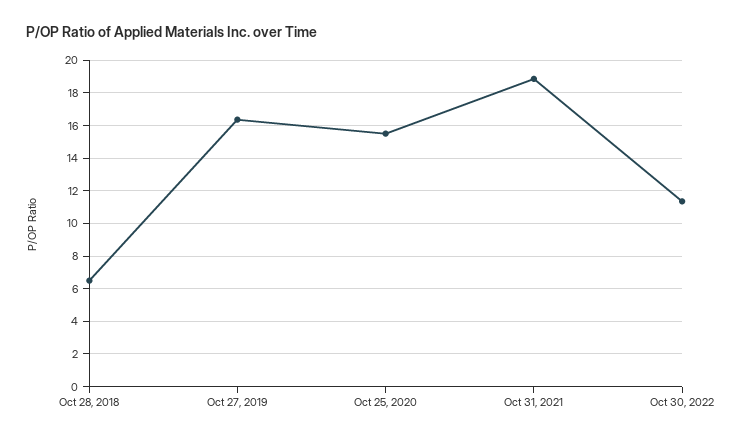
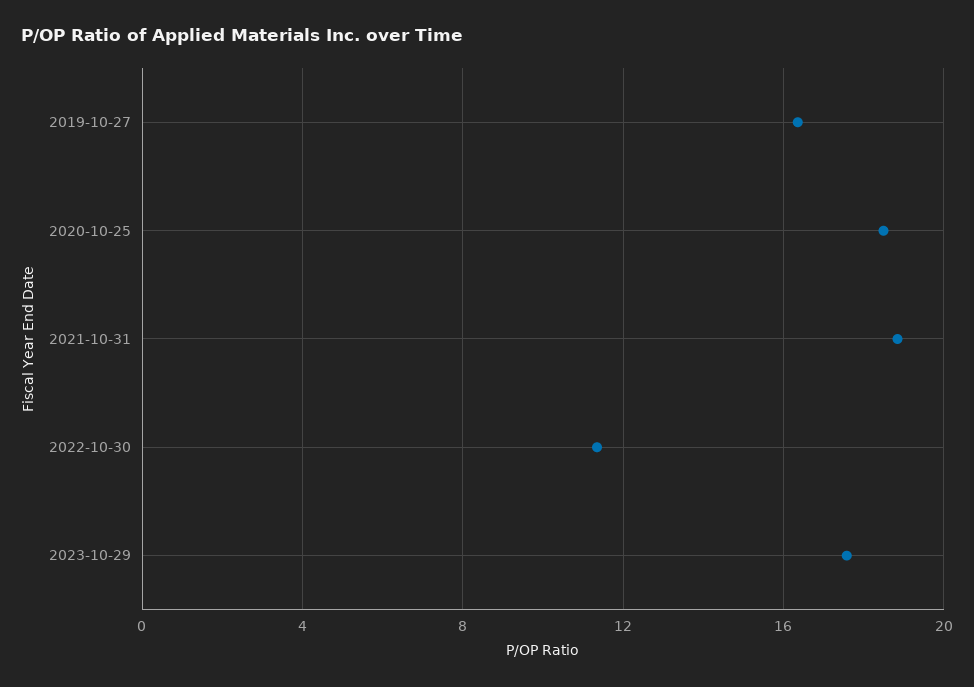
Oct 28, 2018: 6.5 -> none
Oct 25, 2020: 15.5 -> 18.5
2023-10-29: none -> 17.5

